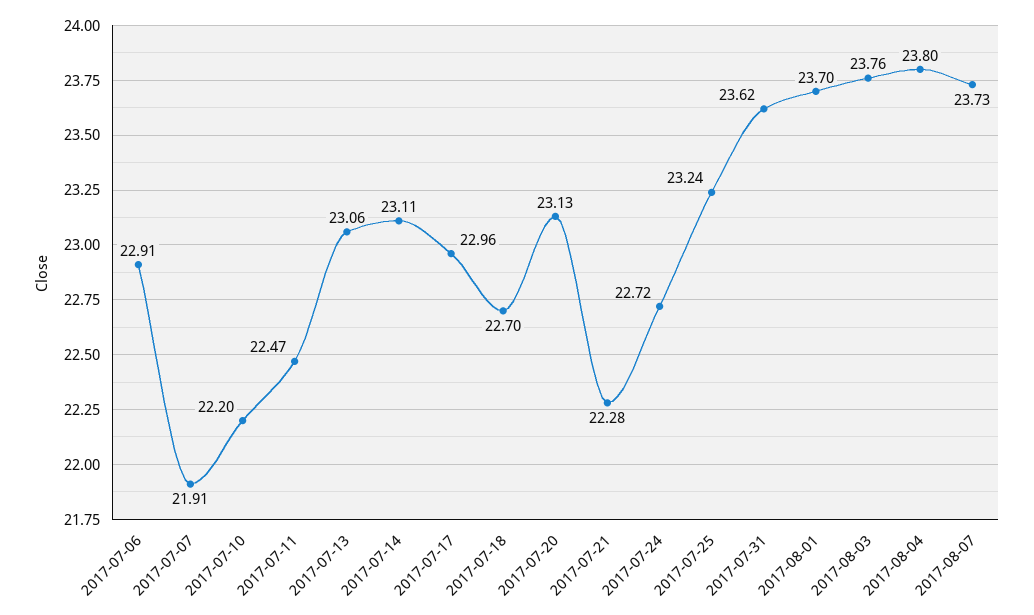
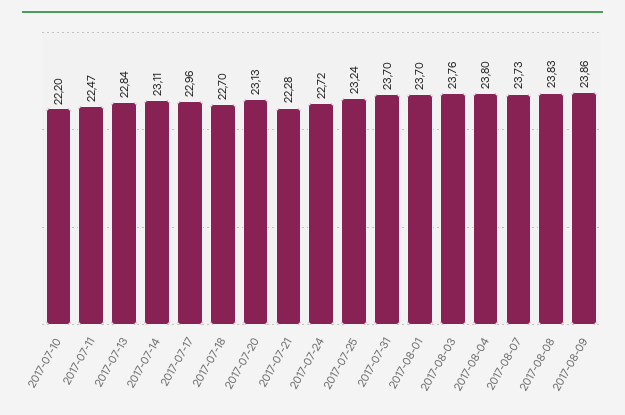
2017-07-06: 22.91 -> none
2017-07-07: 21.91 -> none
2017-07-13: 23.06 -> 22.84
2017-07-31: 23.62 -> 23.7
2017-08-08: none -> 23.83
2017-08-09: none -> 23.86

